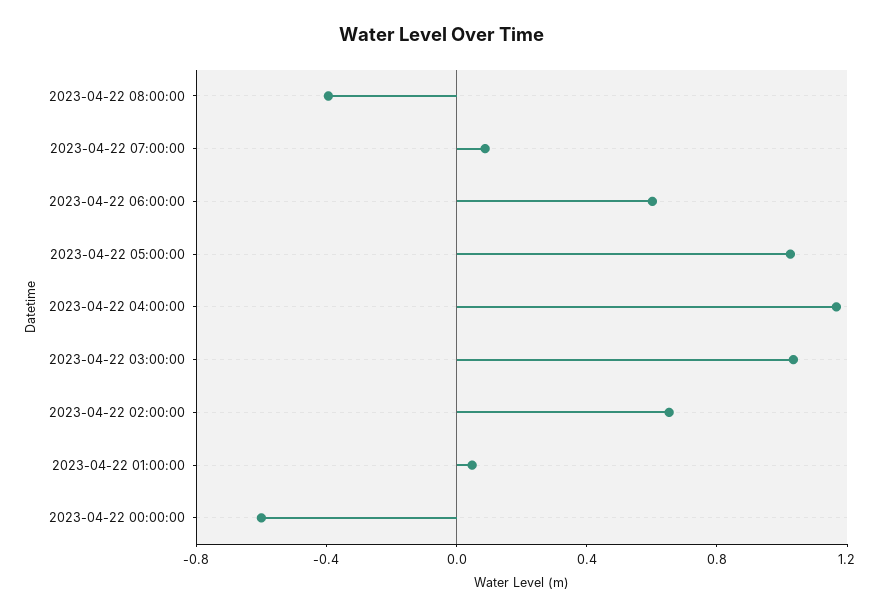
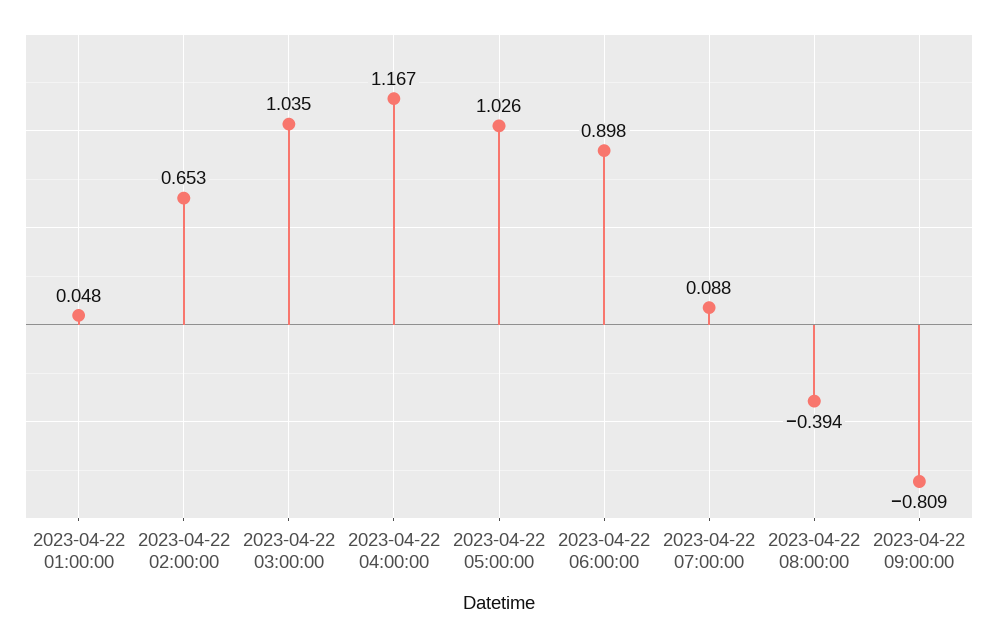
2023-04-22 06:00:00: 0.6 -> 0.898
2023-04-22 00:00:00: -0.6 -> none
2023-04-22 09:00:00: none -> -0.809

